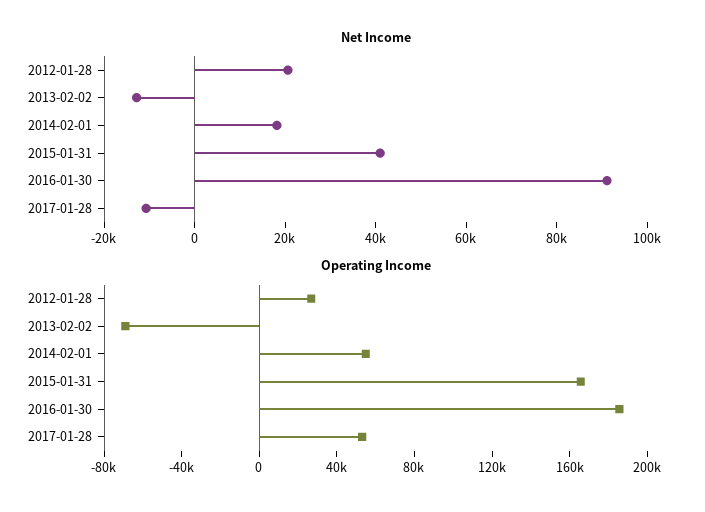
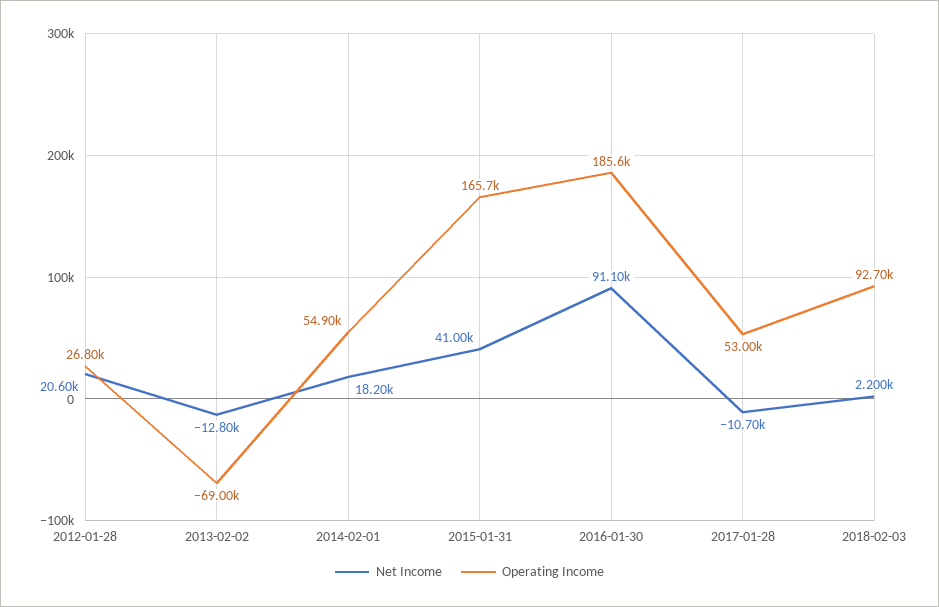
Net Income, 2018-02-03: none -> 2200
Operating Income, 2018-02-03: none -> 92700

